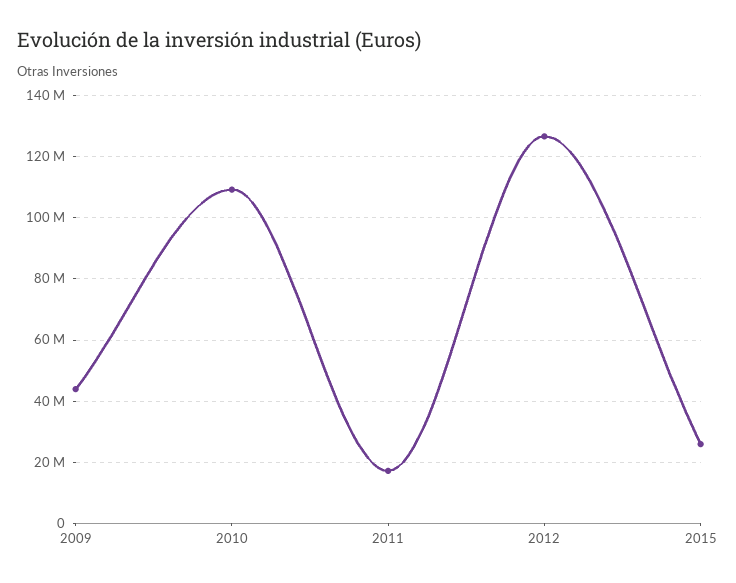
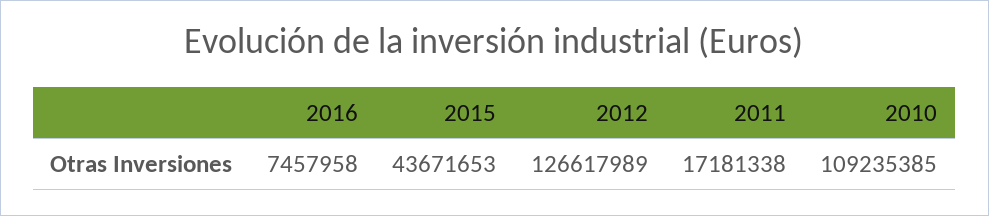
2009: 44000000 -> none
2015: 26000000 -> 43671653
2016: none -> 7457958

